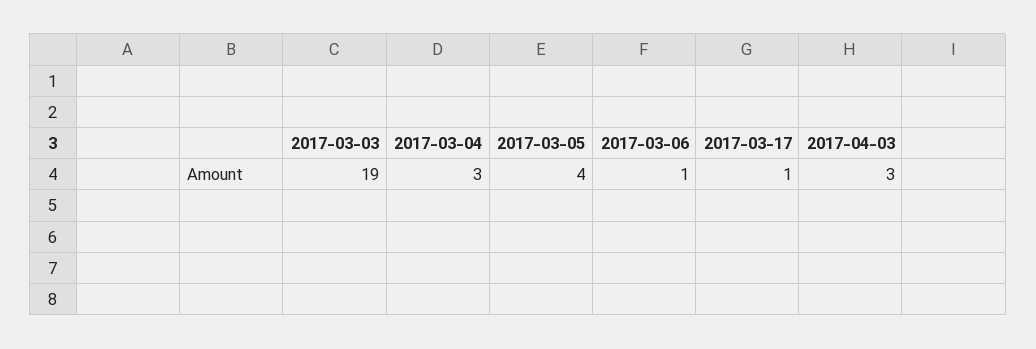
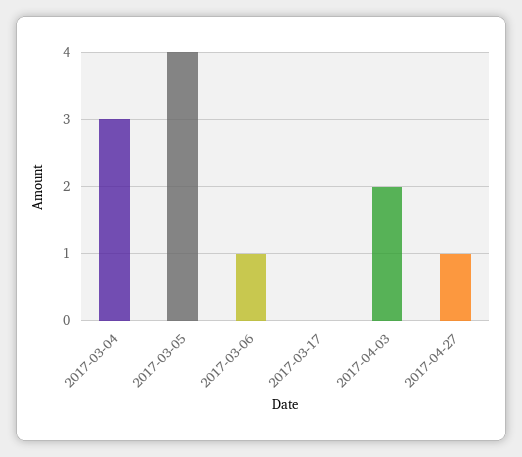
2017-03-03: 19 -> none
2017-03-17: 1 -> 0
2017-04-03: 3 -> 2
2017-04-27: none -> 1

